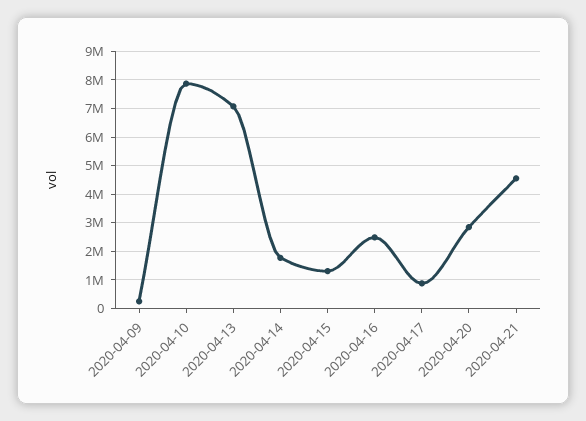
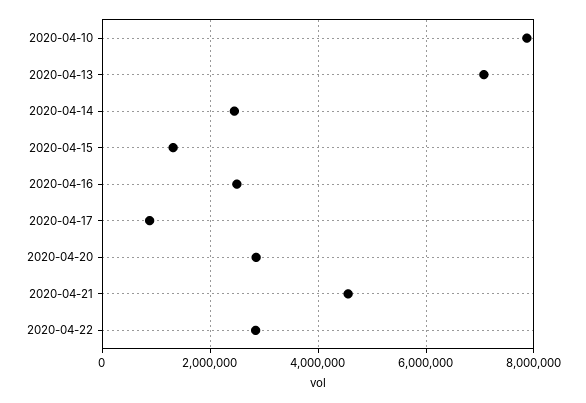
2020-04-09: 250000 -> none
2020-04-14: 1750000 -> 2400000
2020-04-22: none -> 2800000

